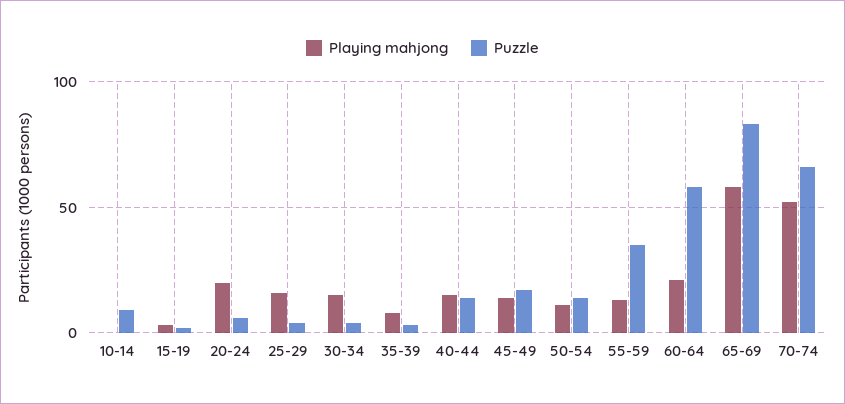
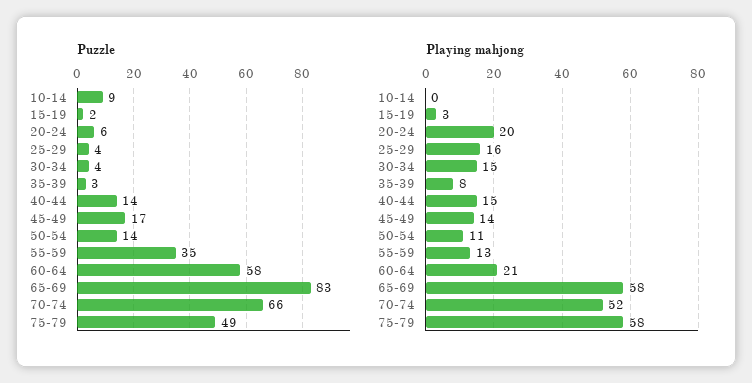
Puzzle, 75-79: none -> 49
Playing mahjong, 75-79: none -> 58

